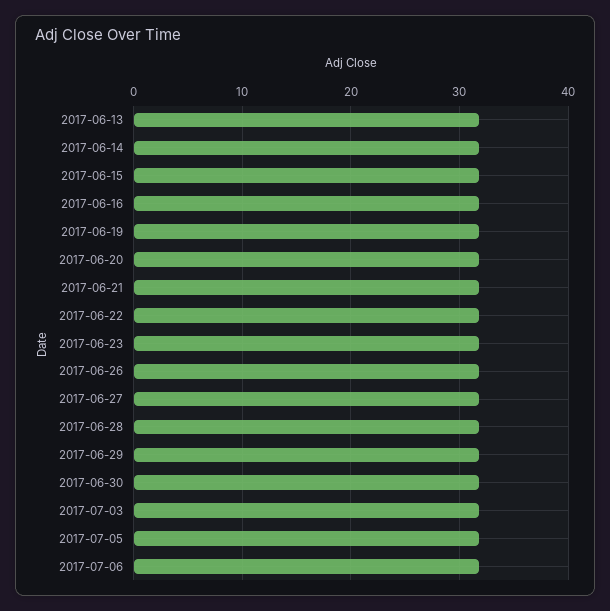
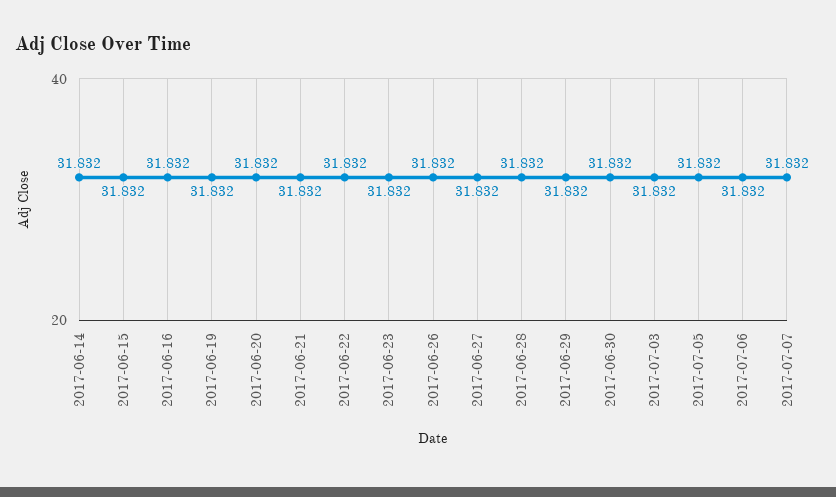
2017-06-13: 32 -> none
2017-07-07: none -> 31.832

